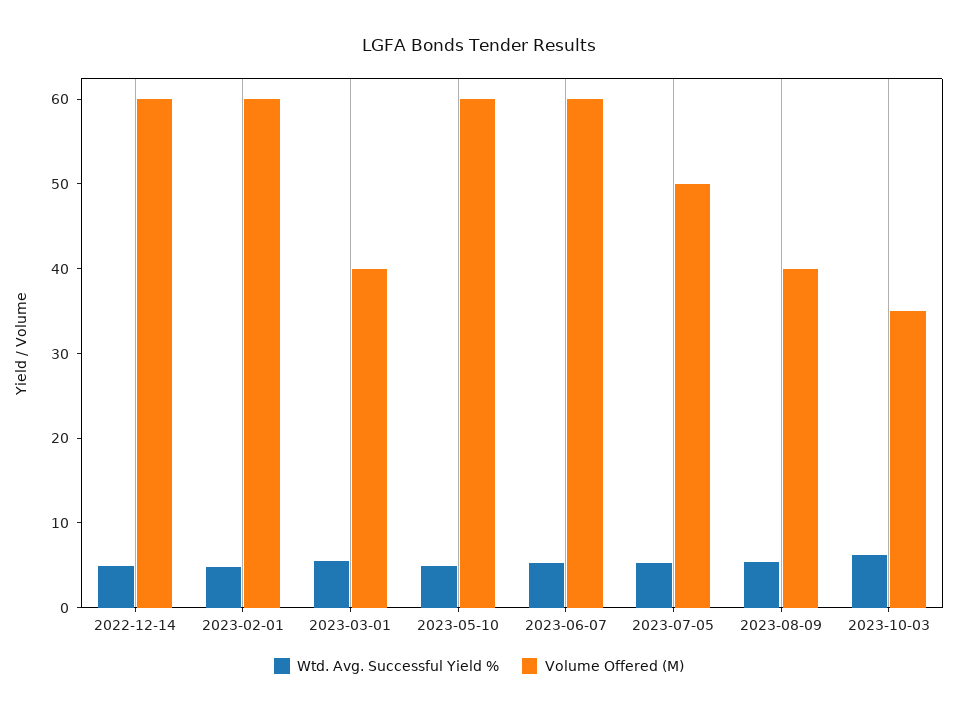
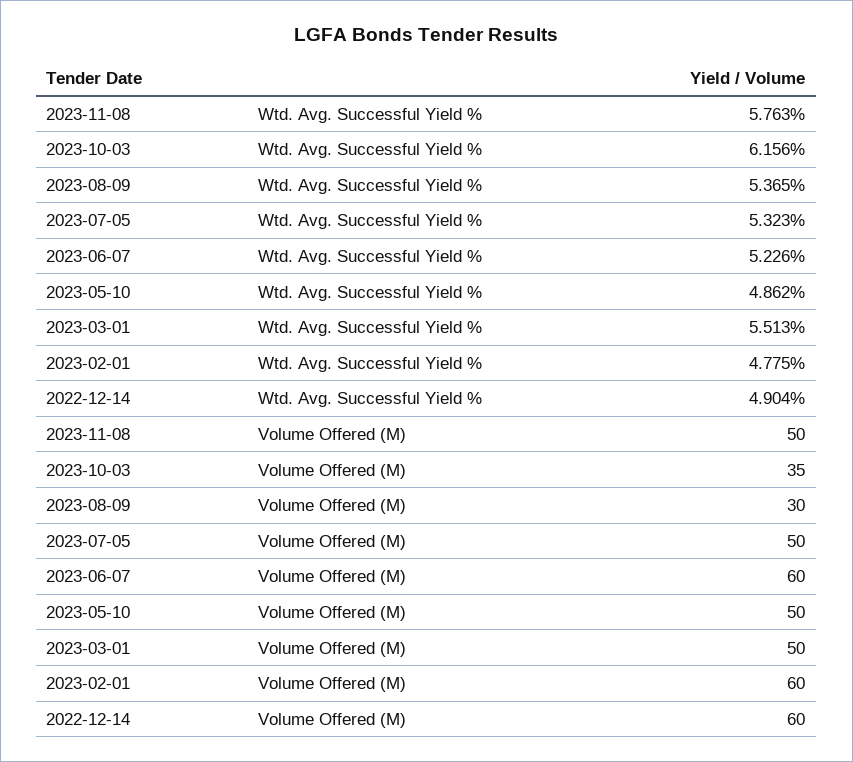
Volume Offered (M), 2023-03-01: 40 -> 50
Volume Offered (M), 2023-05-10: 60 -> 50
Volume Offered (M), 2023-08-09: 40 -> 30
Wtd. Avg. Successful Yield %, 2023-11-08: none -> 5.763
Volume Offered (M), 2023-11-08: none -> 50

